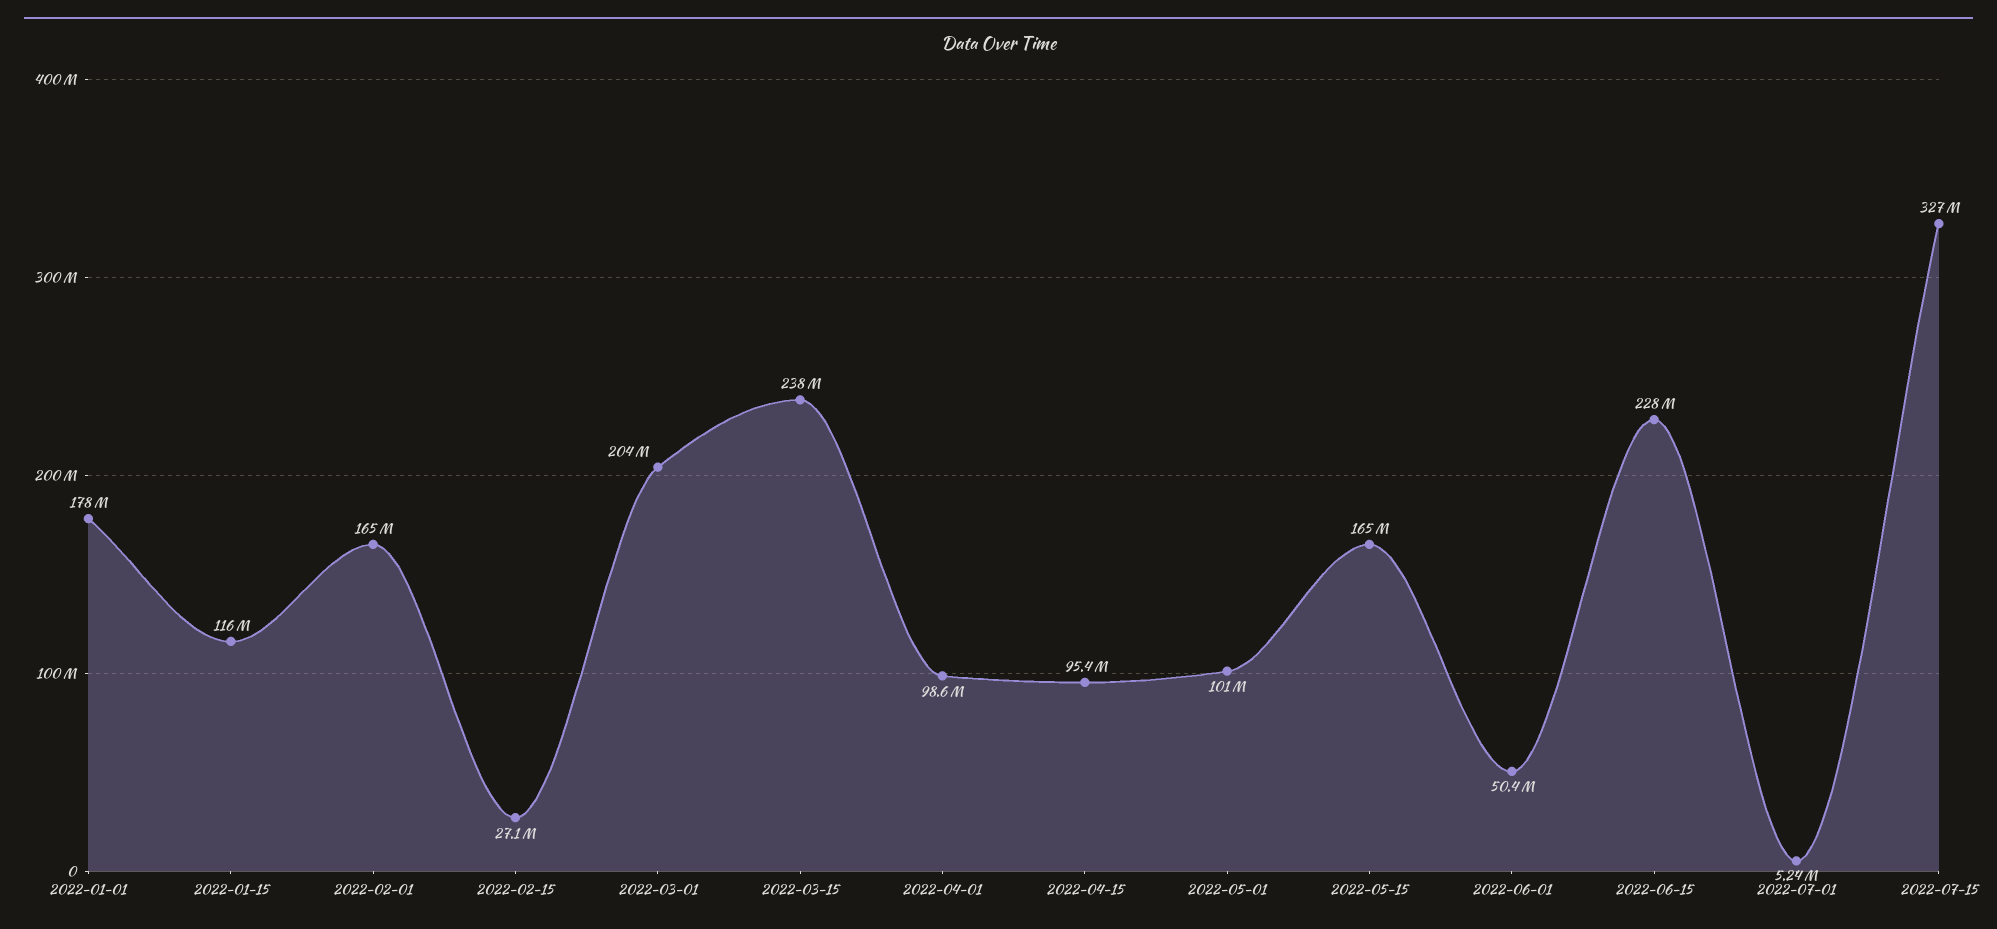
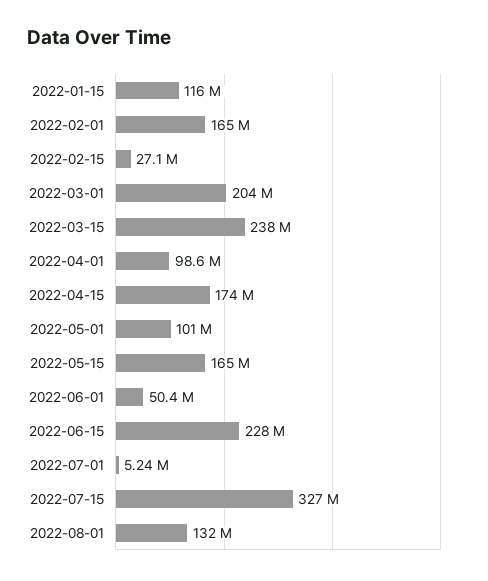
2022-01-01: 178000000 -> none
2022-04-15: 95400000 -> 174000000
2022-08-01: none -> 132000000

